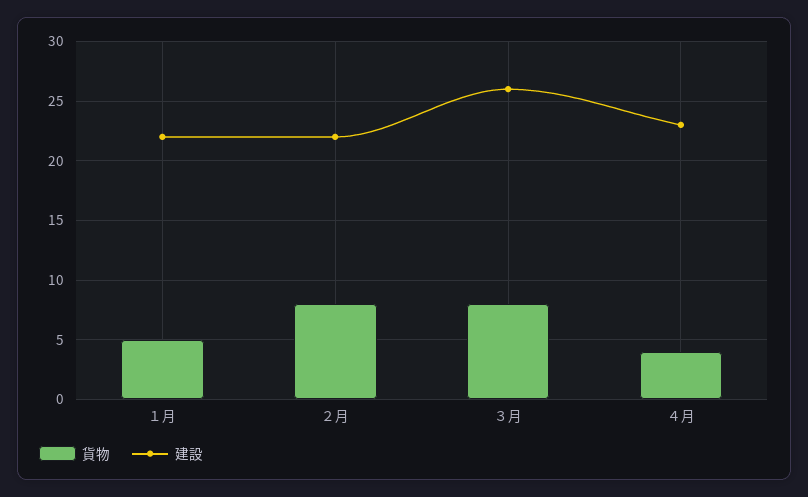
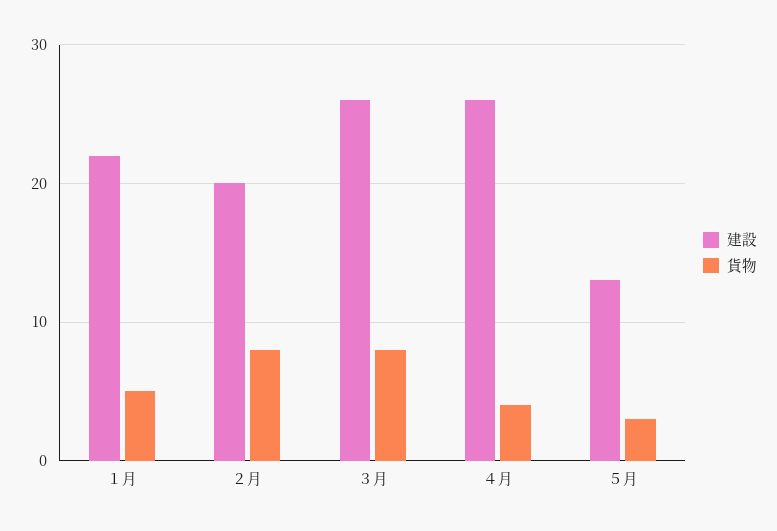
建設, ２月: 22 -> 20
建設, ４月: 23 -> 26
建設, ５月: none -> 13
貨物, ５月: none -> 3

